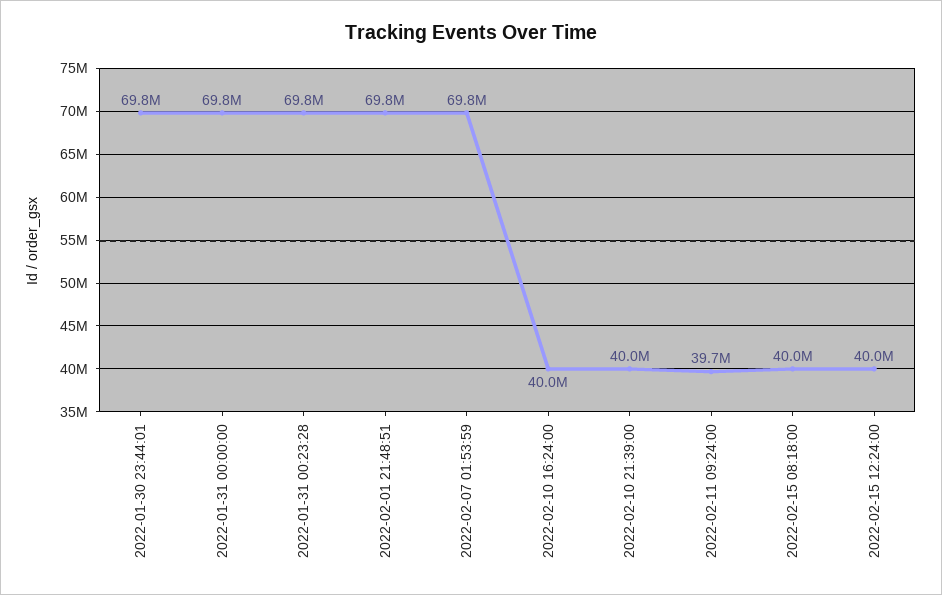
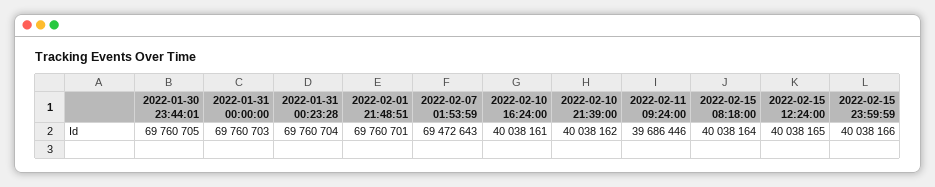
2022-02-07 01:53:59: 69800000 -> 69472643
2022-02-15 23:59:59: none -> 40038166

